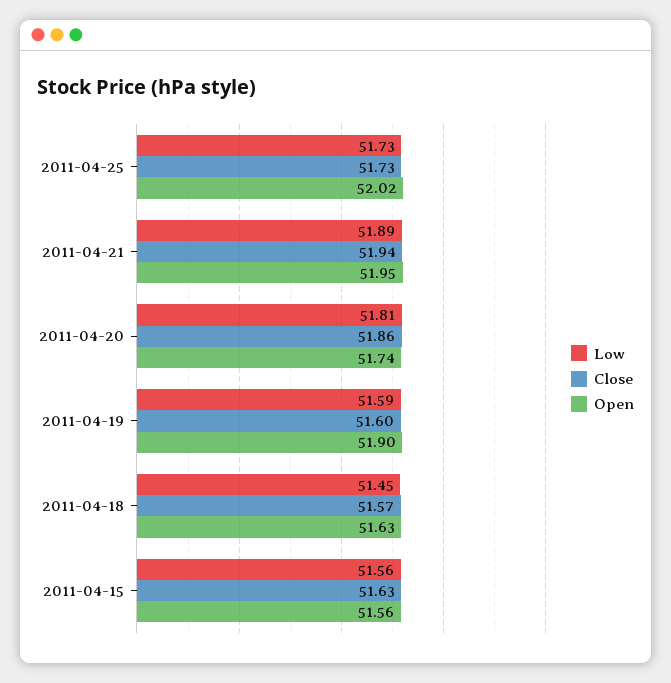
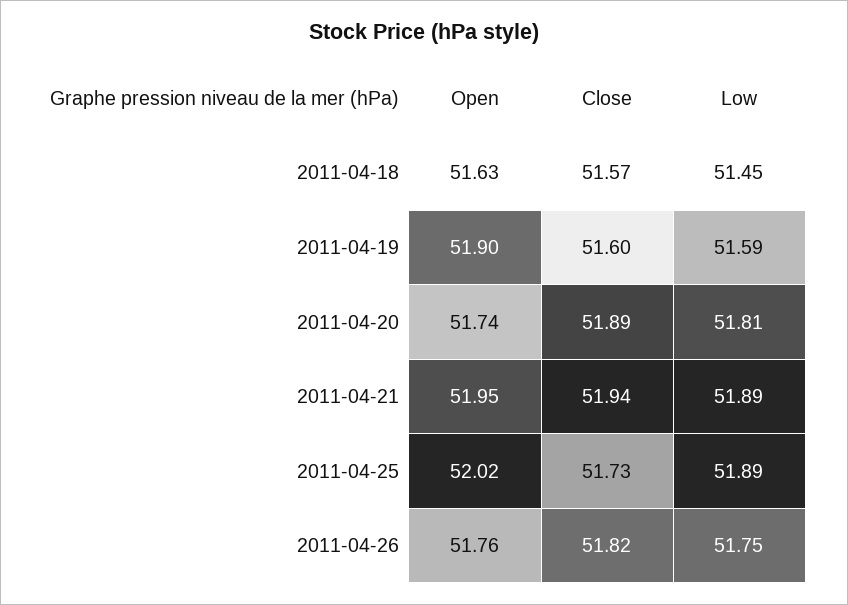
Low, 2011-04-25: 51.73 -> 51.89
Close, 2011-04-20: 51.86 -> 51.89
Low, 2011-04-15: 51.56 -> none
Close, 2011-04-15: 51.63 -> none
Open, 2011-04-15: 51.56 -> none
Open, 2011-04-26: none -> 51.76
Close, 2011-04-26: none -> 51.82
Low, 2011-04-26: none -> 51.75

